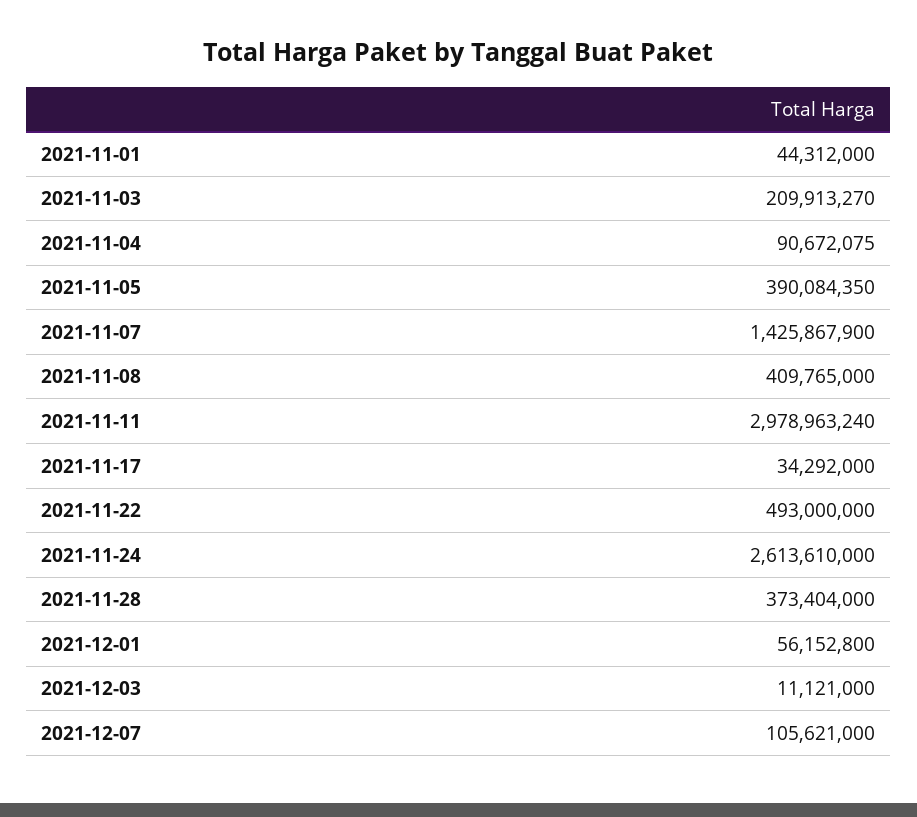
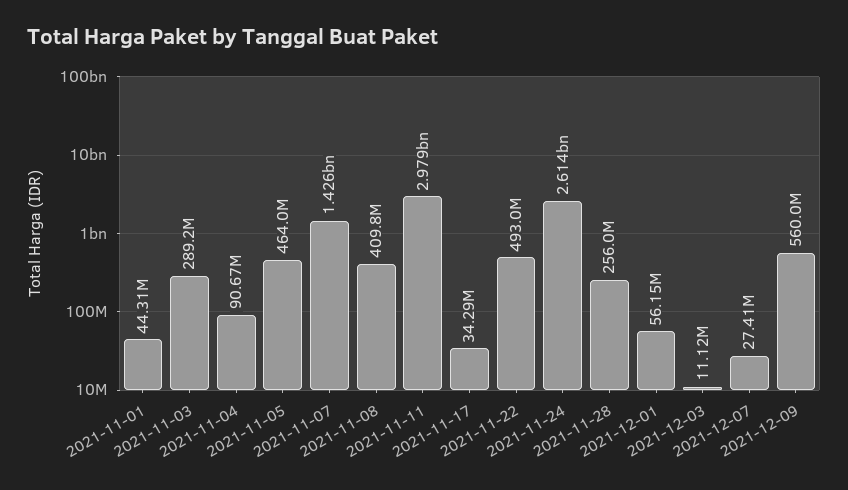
2021-11-03: 209913270 -> 289200000
2021-11-05: 390084350 -> 464000000
2021-11-28: 373404000 -> 256000000
2021-12-07: 105621000 -> 27410000
2021-12-09: none -> 560000000

